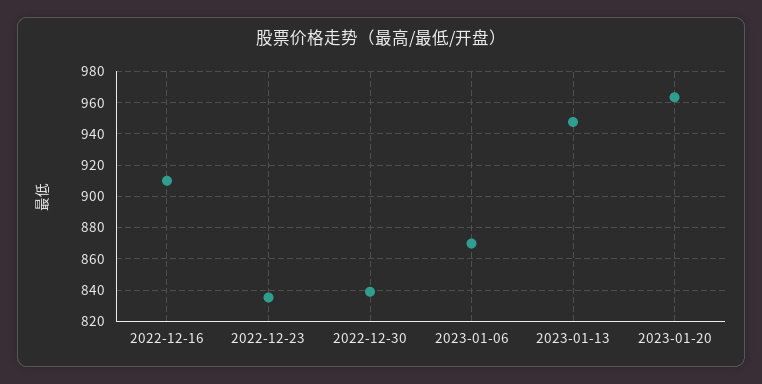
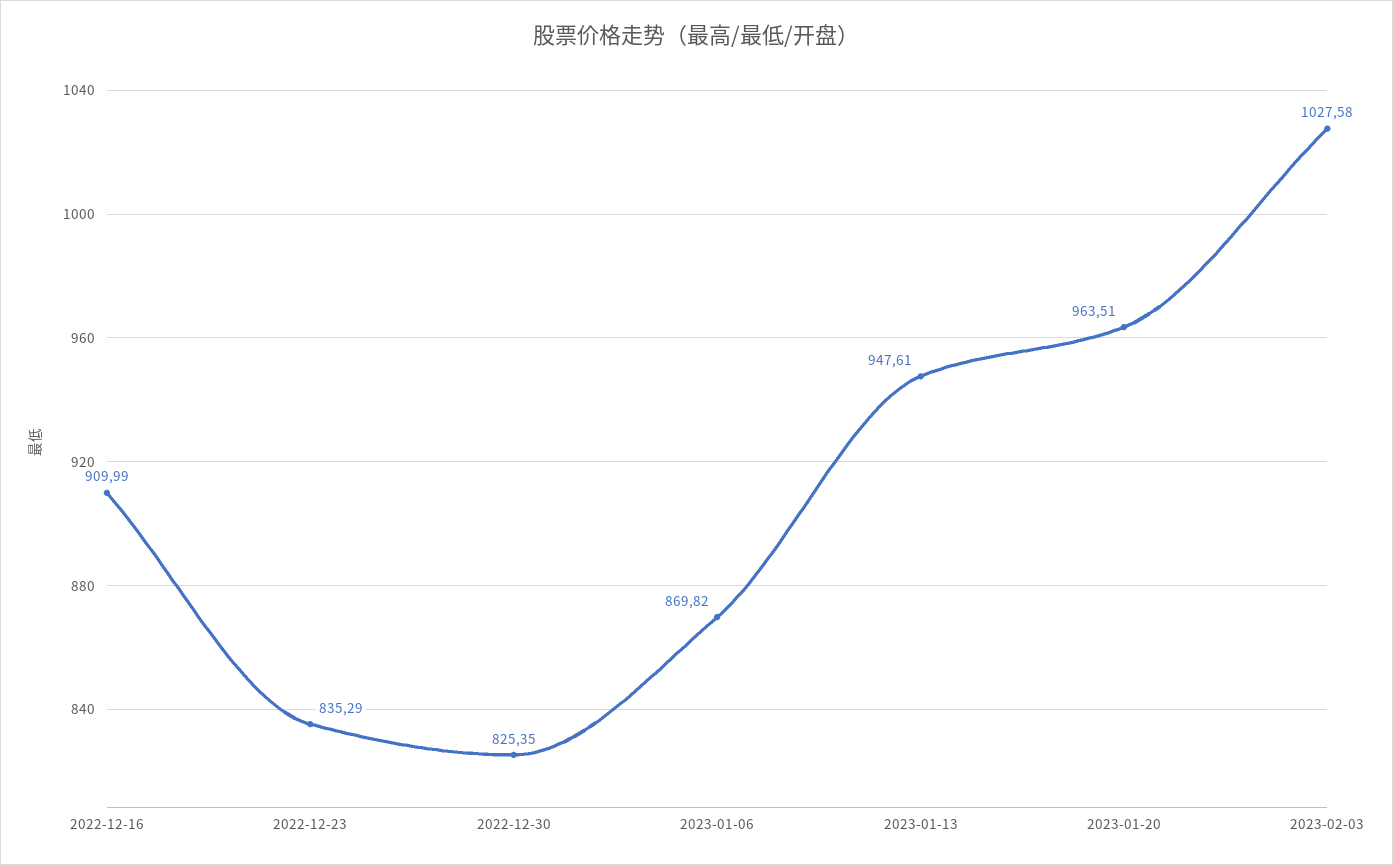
2022-12-30: 840 -> 825.35
2023-02-03: none -> 1027.58

